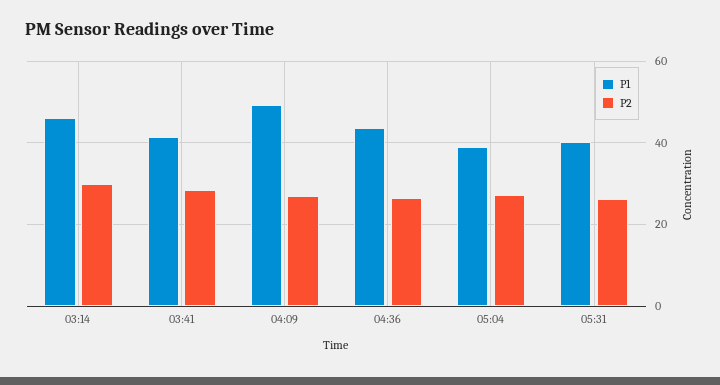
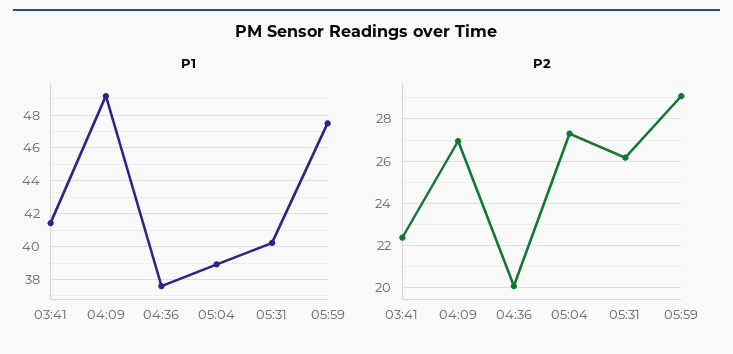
P1, 03:14: 46 -> none
P2, 03:14: 30 -> none
P2, 03:41: 28 -> 22.5
P1, 04:36: 44 -> 37.5
P2, 04:36: 26 -> 20
P1, 05:59: none -> 47.5
P2, 05:59: none -> 29

